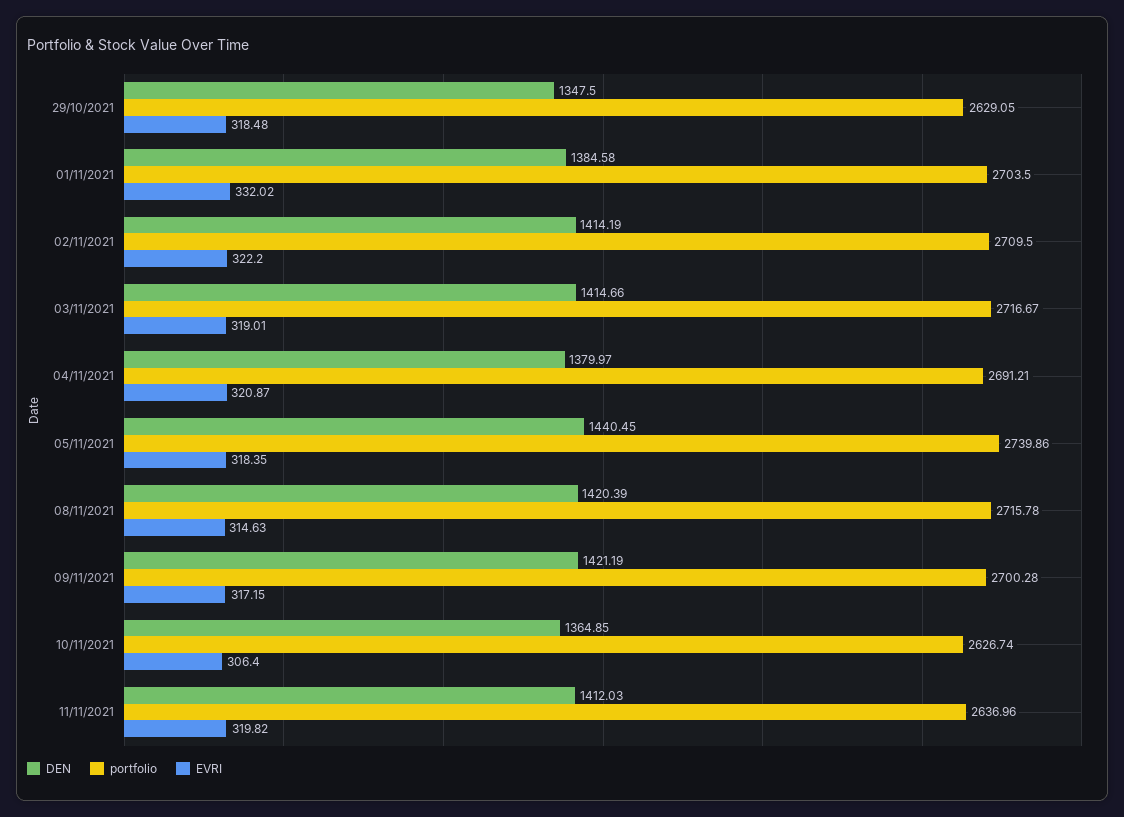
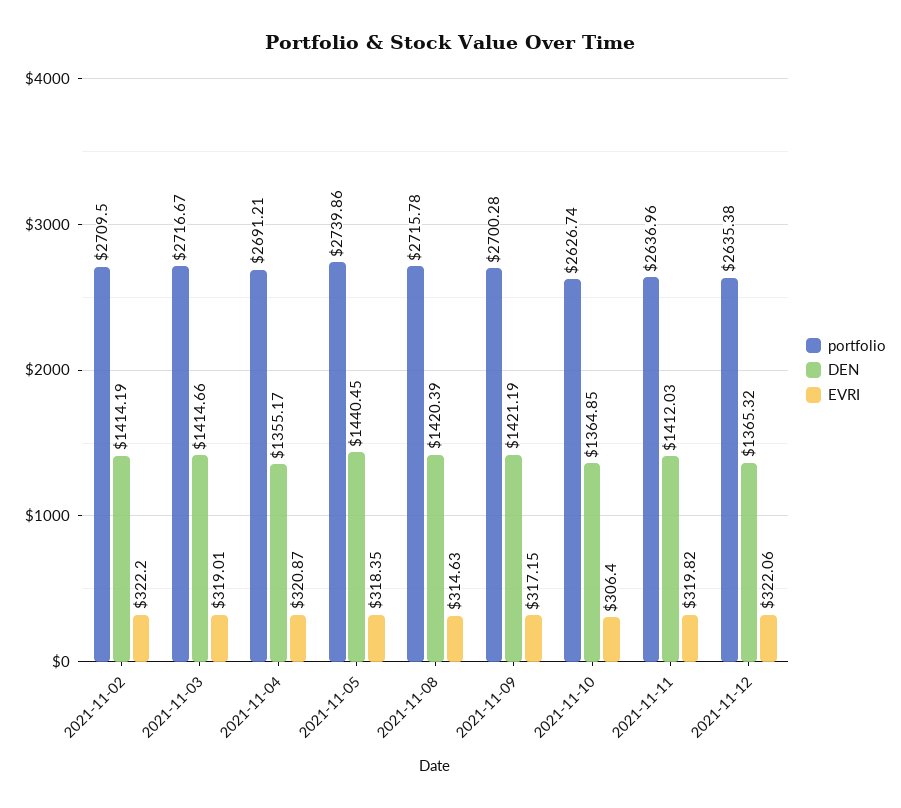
DEN, 29/10/2021: 1347.5 -> none
portfolio, 29/10/2021: 2629.05 -> none
EVRI, 29/10/2021: 318.48 -> none
DEN, 01/11/2021: 1384.58 -> none
portfolio, 01/11/2021: 2703.5 -> none
EVRI, 01/11/2021: 332.02 -> none
DEN, 04/11/2021: 1379.97 -> 1355.17
portfolio, 2021-11-12: none -> 2635.38
DEN, 2021-11-12: none -> 1365.32
EVRI, 2021-11-12: none -> 322.06

